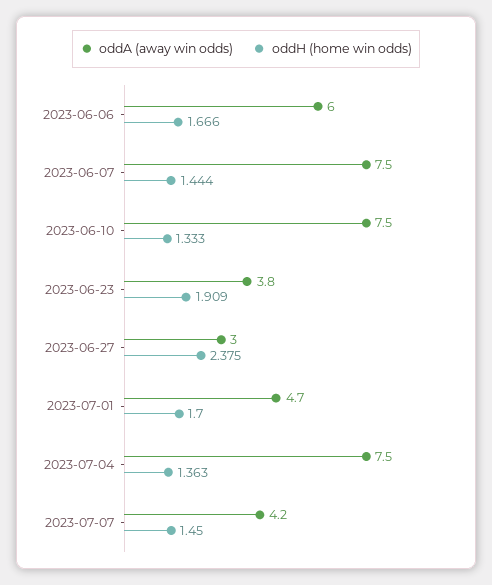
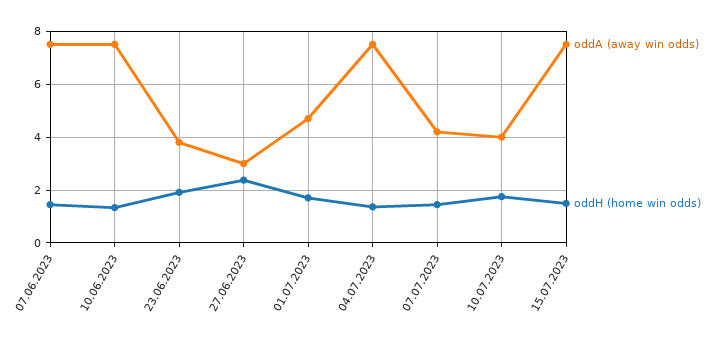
oddA (away win odds), 2023-06-06: 6 -> none
oddH (home win odds), 2023-06-06: 1.666 -> none
oddA (away win odds), 10.07.2023: none -> 4
oddH (home win odds), 10.07.2023: none -> 1.75
oddA (away win odds), 15.07.2023: none -> 7.5
oddH (home win odds), 15.07.2023: none -> 1.5

